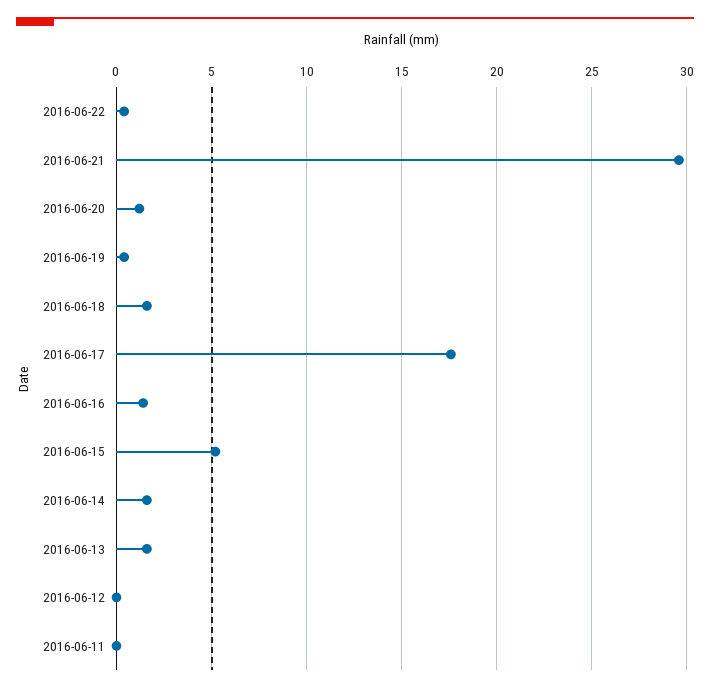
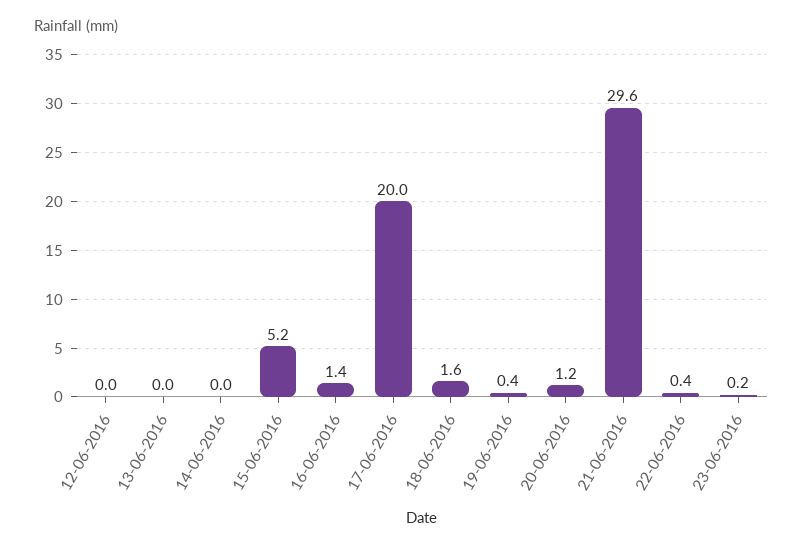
2016-06-17: 17.5 -> 20
2016-06-14: 1.5 -> 0
2016-06-13: 1.5 -> 0
2016-06-11: 0 -> none
23-06-2016: none -> 0.2

